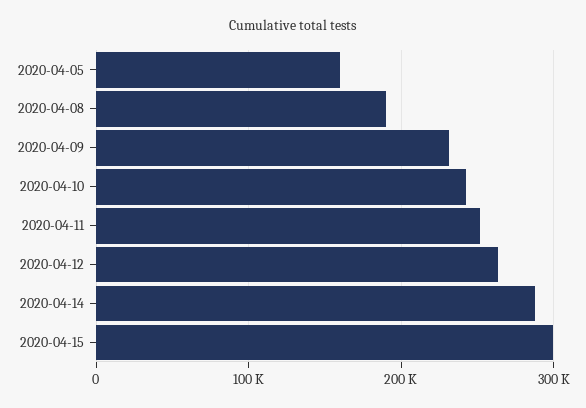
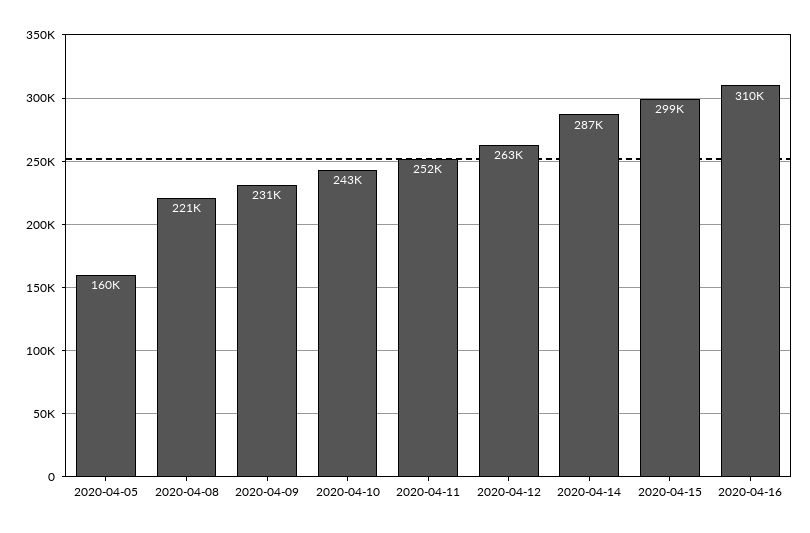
2020-04-08: 190000 -> 221000
2020-04-16: none -> 310000

